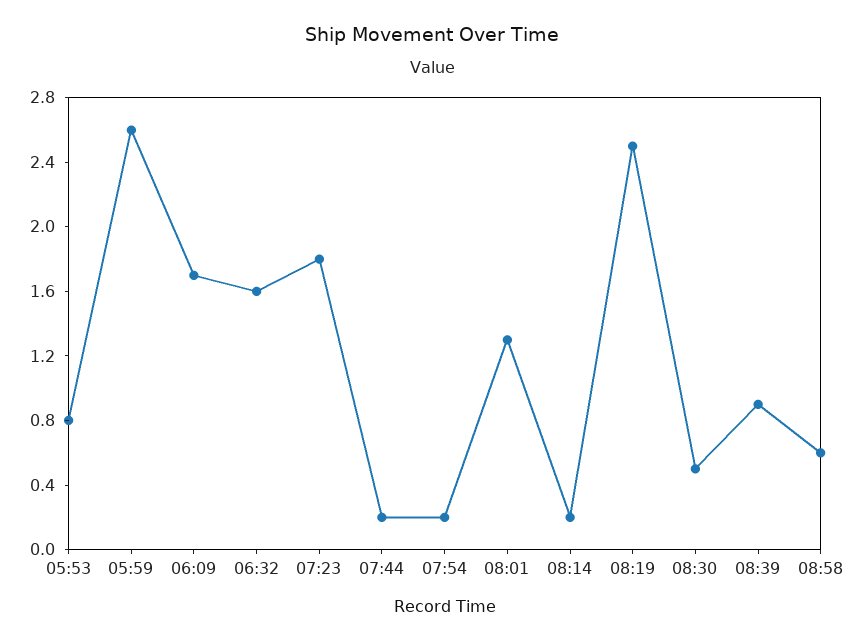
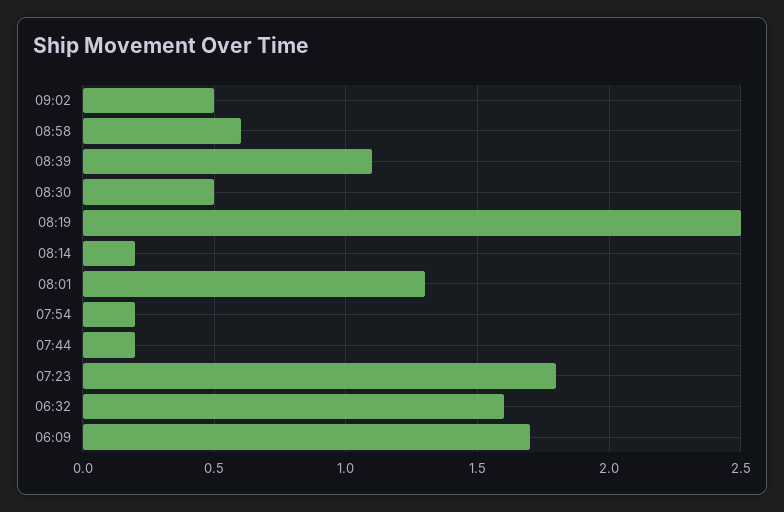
05:53: 0.8 -> none
05:59: 2.6 -> none
08:39: 0.9 -> 1.1
09:02: none -> 0.5

